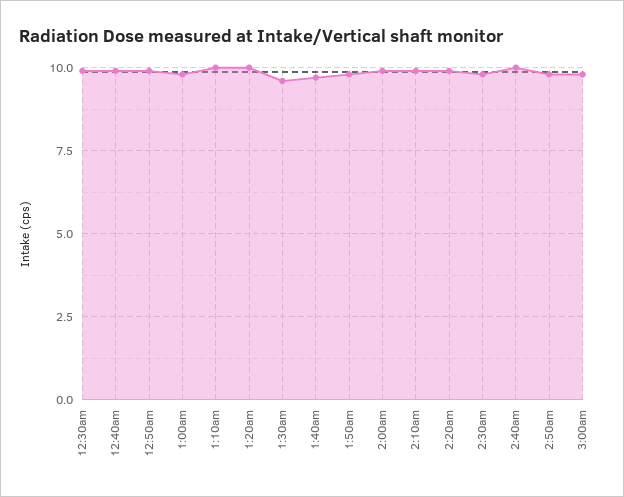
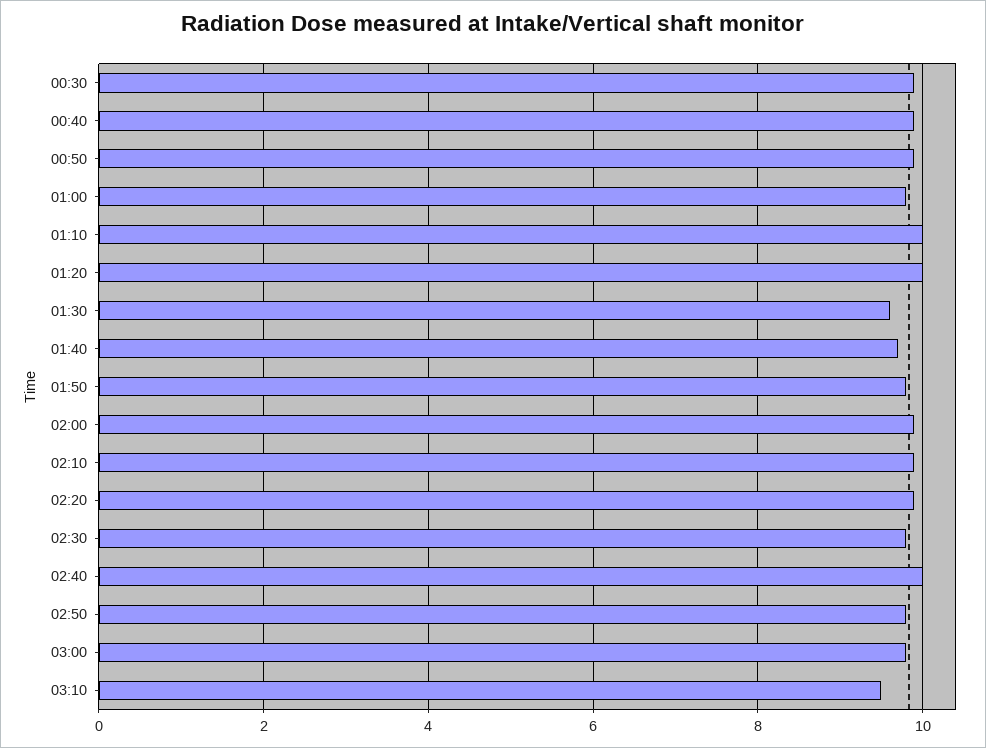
03:10: none -> 9.5

